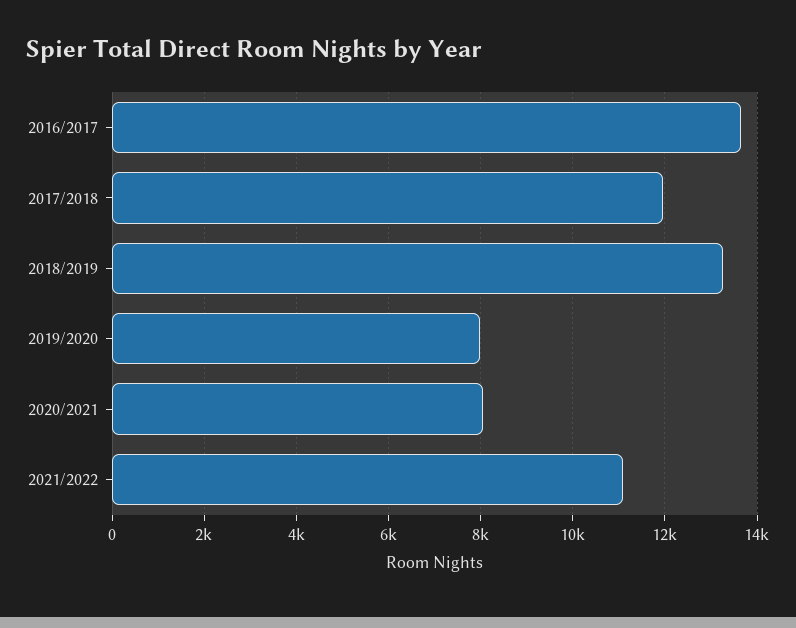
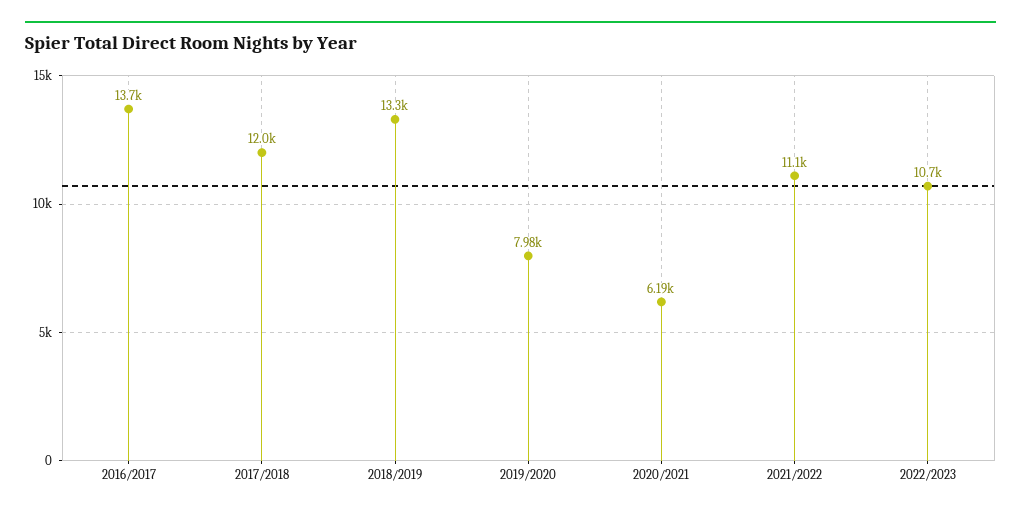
2020/2021: 8000 -> 6190
2022/2023: none -> 10700

